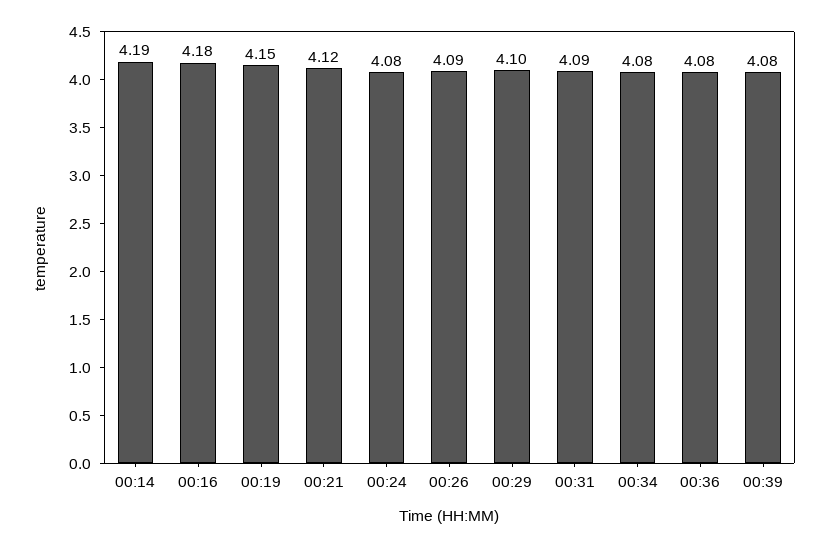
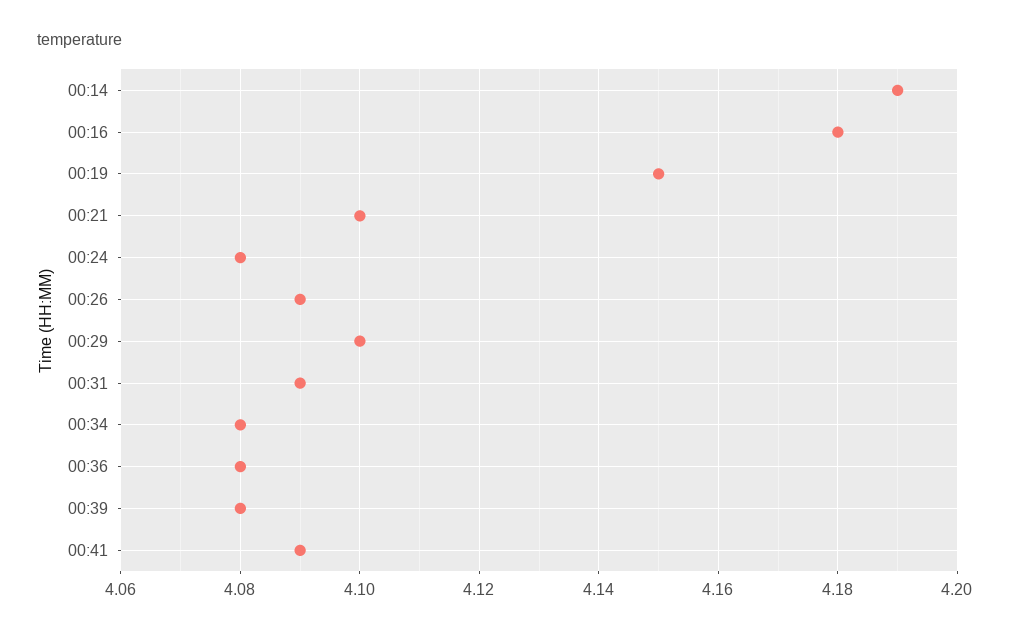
00:21: 4.12 -> 4.1
00:41: none -> 4.09

